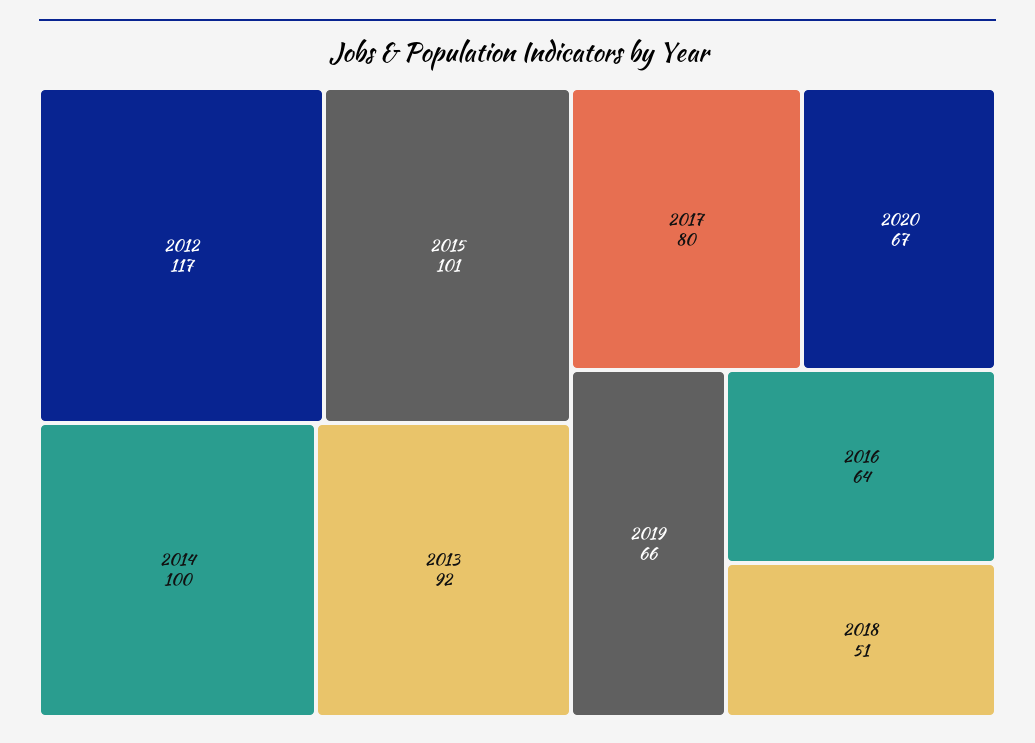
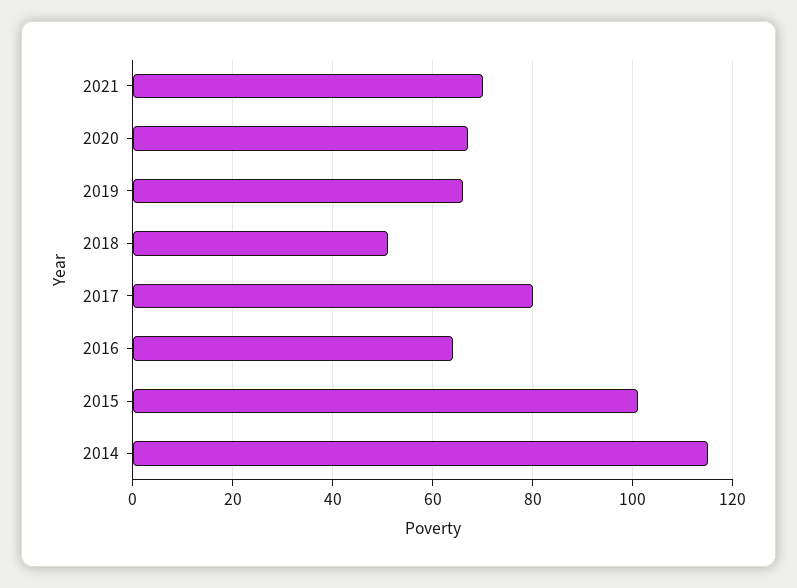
2012: 117 -> none
2014: 100 -> 115
2013: 92 -> none
2021: none -> 70

